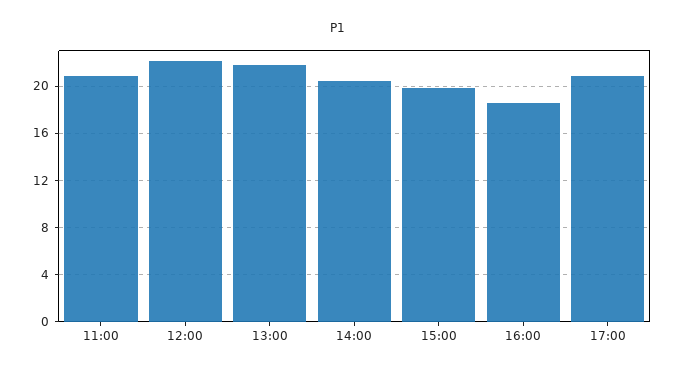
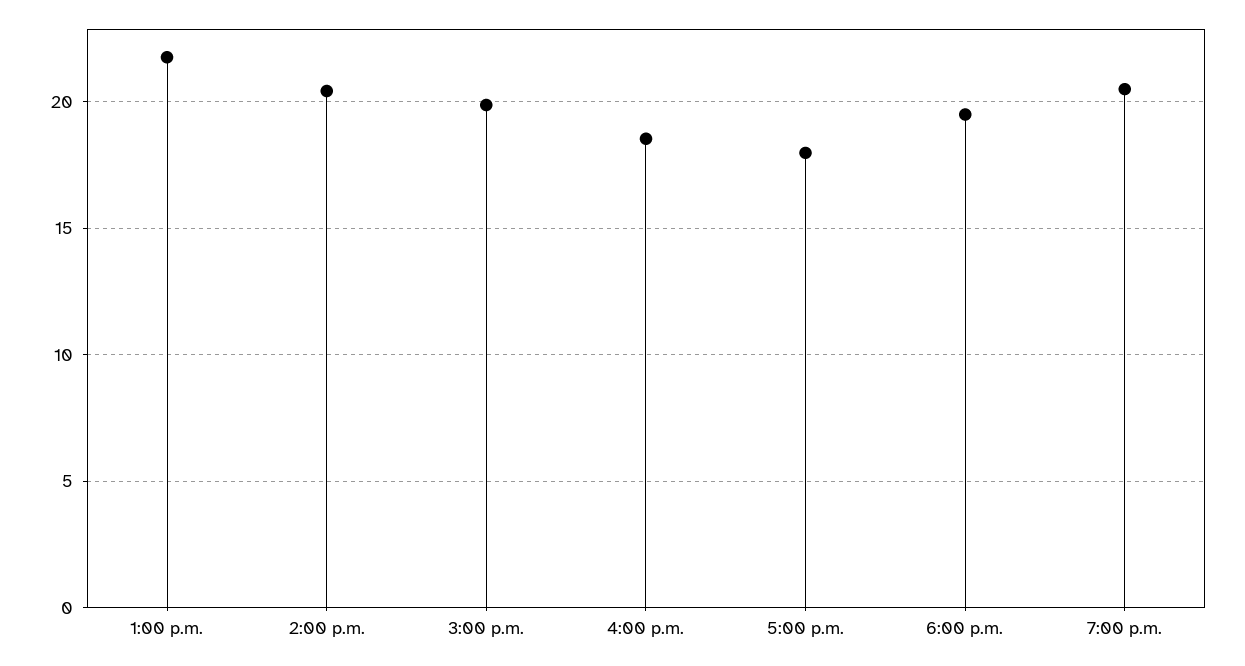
11:00: 21 -> none
12:00: 22 -> none
17:00: 21 -> 18
6:00 p.m.: none -> 19.5
7:00 p.m.: none -> 20.5

